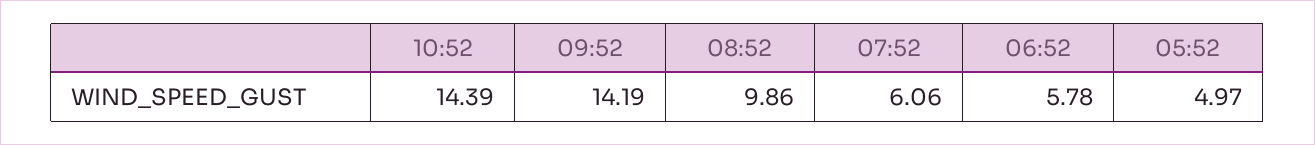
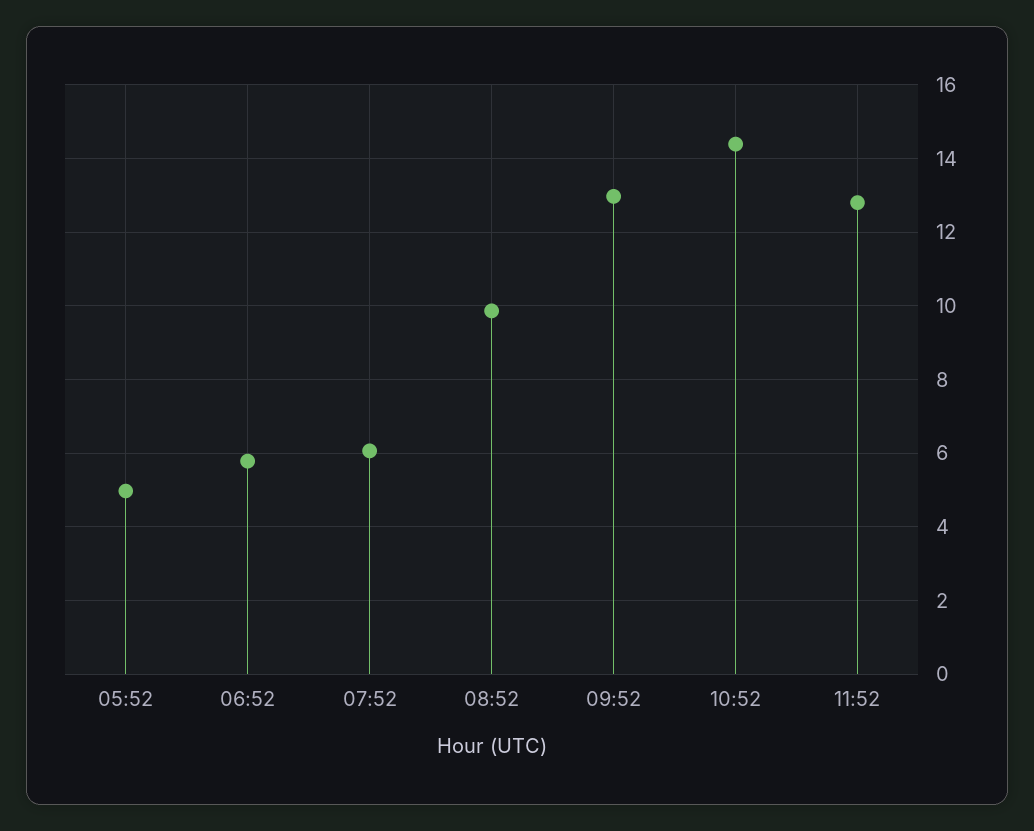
09:52: 14.19 -> 13
11:52: none -> 12.8

